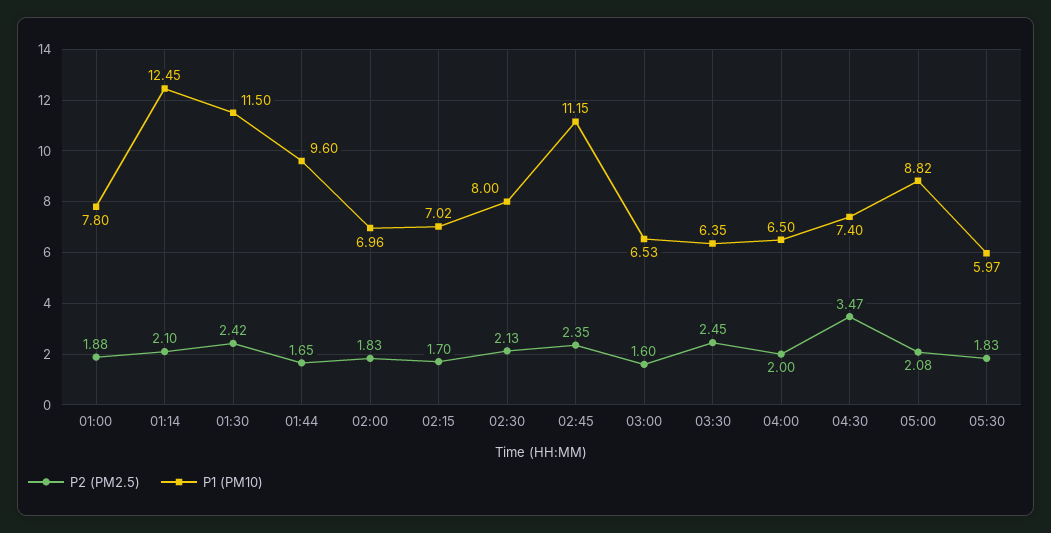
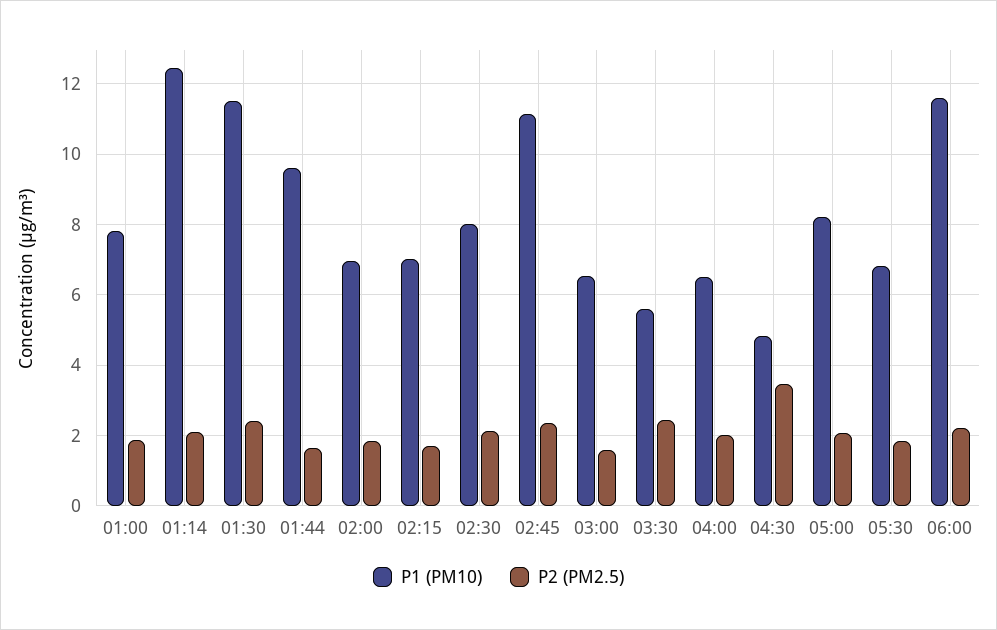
P1 (PM10), 03:30: 6.35 -> 5.6
P1 (PM10), 04:30: 7.4 -> 4.8
P1 (PM10), 05:00: 8.82 -> 8.2
P1 (PM10), 05:30: 5.97 -> 6.8
P1 (PM10), 06:00: none -> 11.6
P2 (PM2.5), 06:00: none -> 2.2

